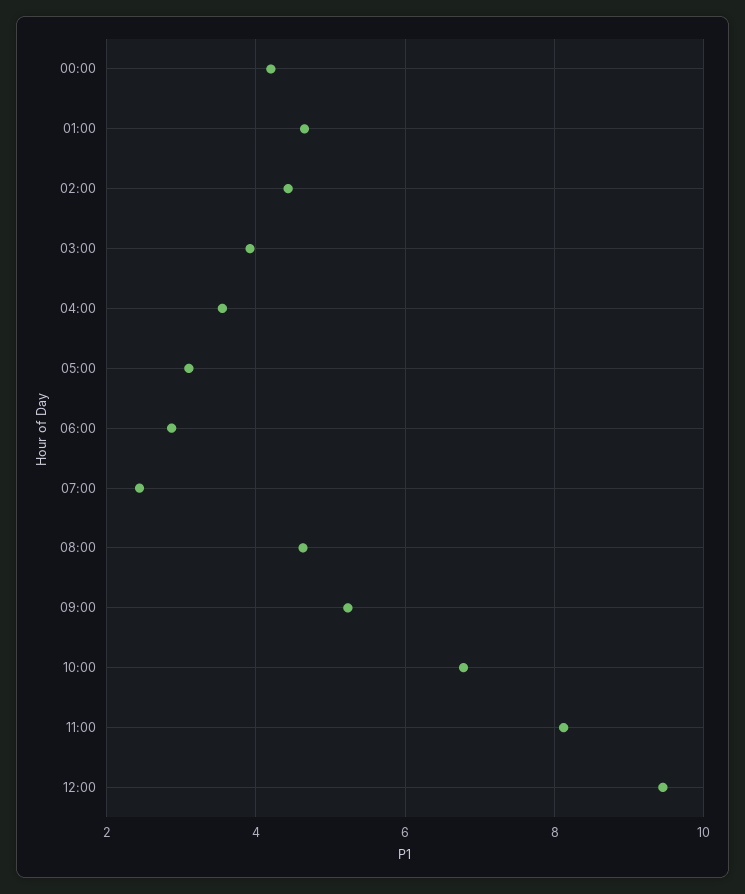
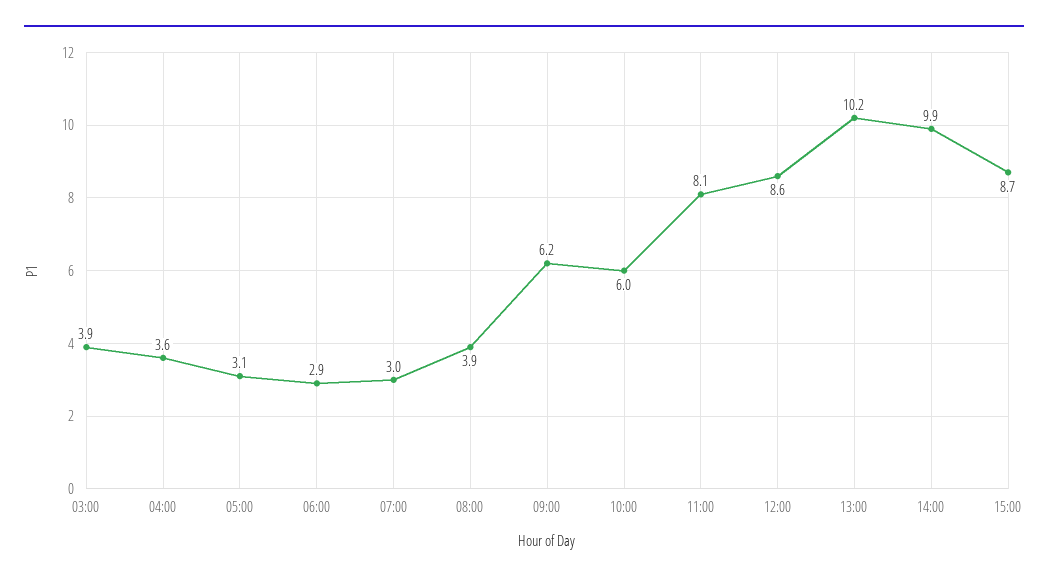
00:00: 4.2 -> none
01:00: 4.6 -> none
02:00: 4.4 -> none
07:00: 2.4 -> 3
08:00: 4.6 -> 3.9
09:00: 5.2 -> 6.2
10:00: 6.8 -> 6
12:00: 9.4 -> 8.6
13:00: none -> 10.2
14:00: none -> 9.9
15:00: none -> 8.7

